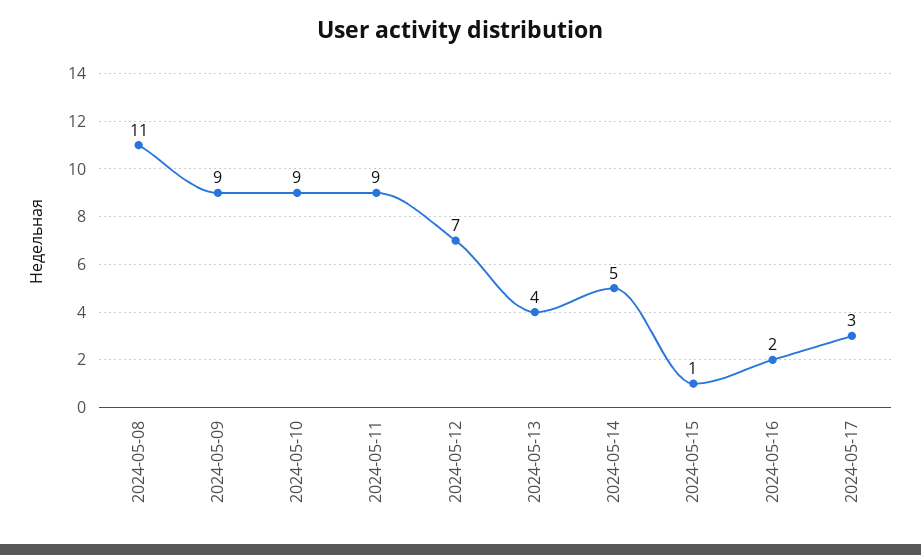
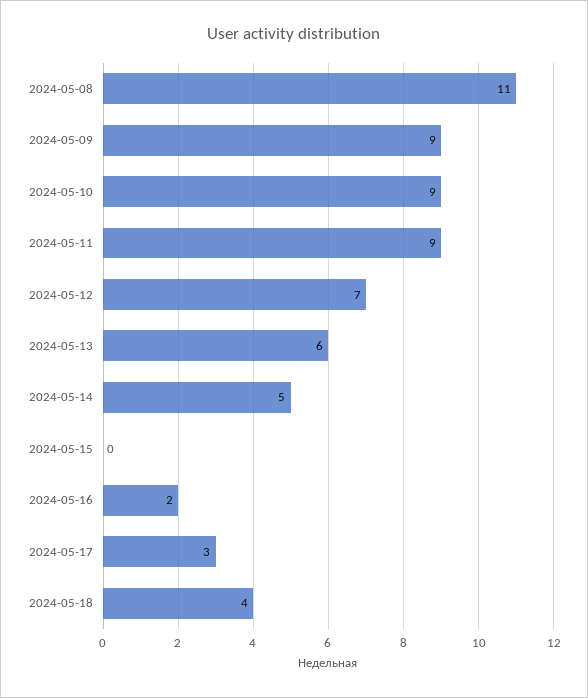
2024-05-13: 4 -> 6
2024-05-15: 1 -> 0
2024-05-18: none -> 4

